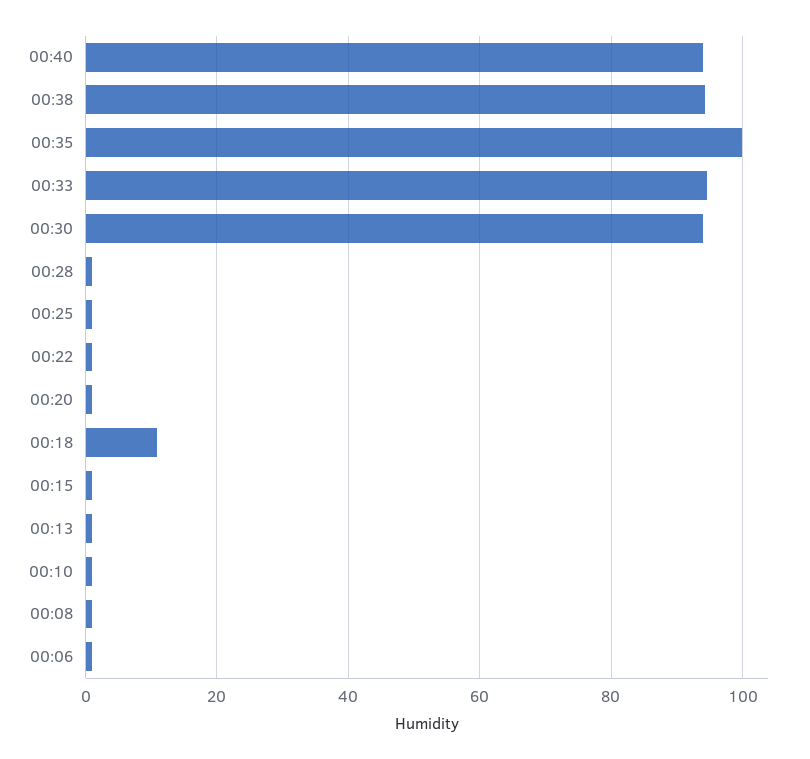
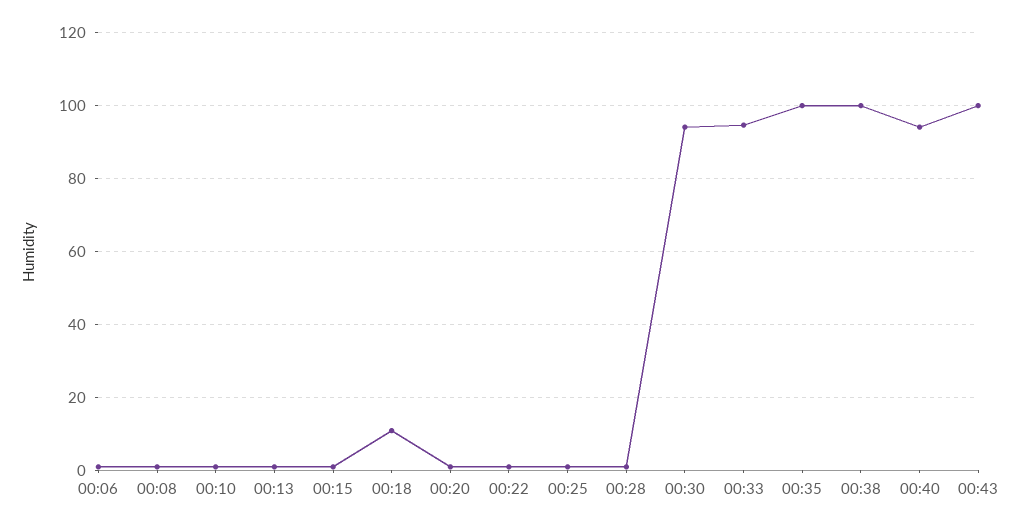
00:38: 94 -> 100
00:43: none -> 100

